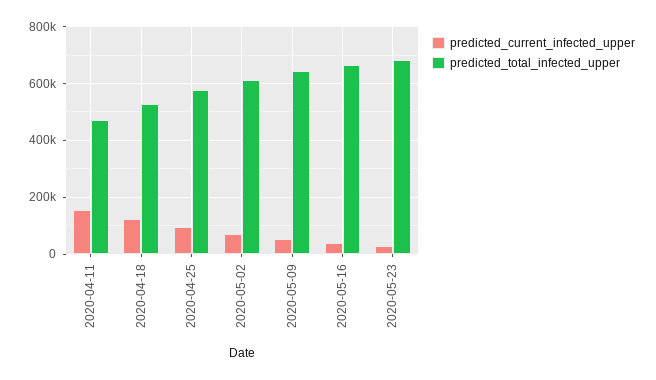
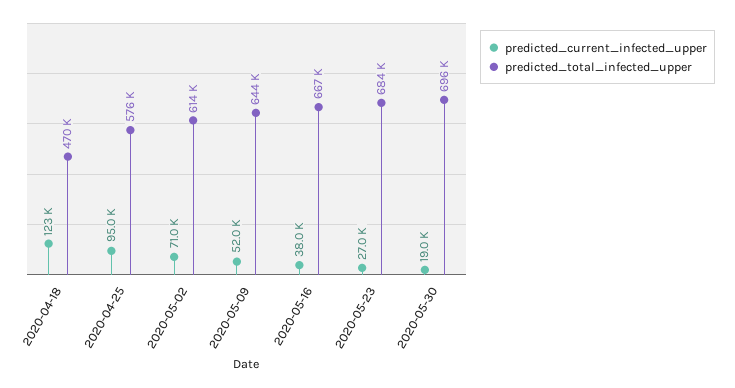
predicted_current_infected_upper, 2020-04-11: 150000 -> none
predicted_total_infected_upper, 2020-04-11: 475000 -> none
predicted_total_infected_upper, 2020-04-18: 525000 -> 470000
predicted_current_infected_upper, 2020-05-30: none -> 19000
predicted_total_infected_upper, 2020-05-30: none -> 696000

